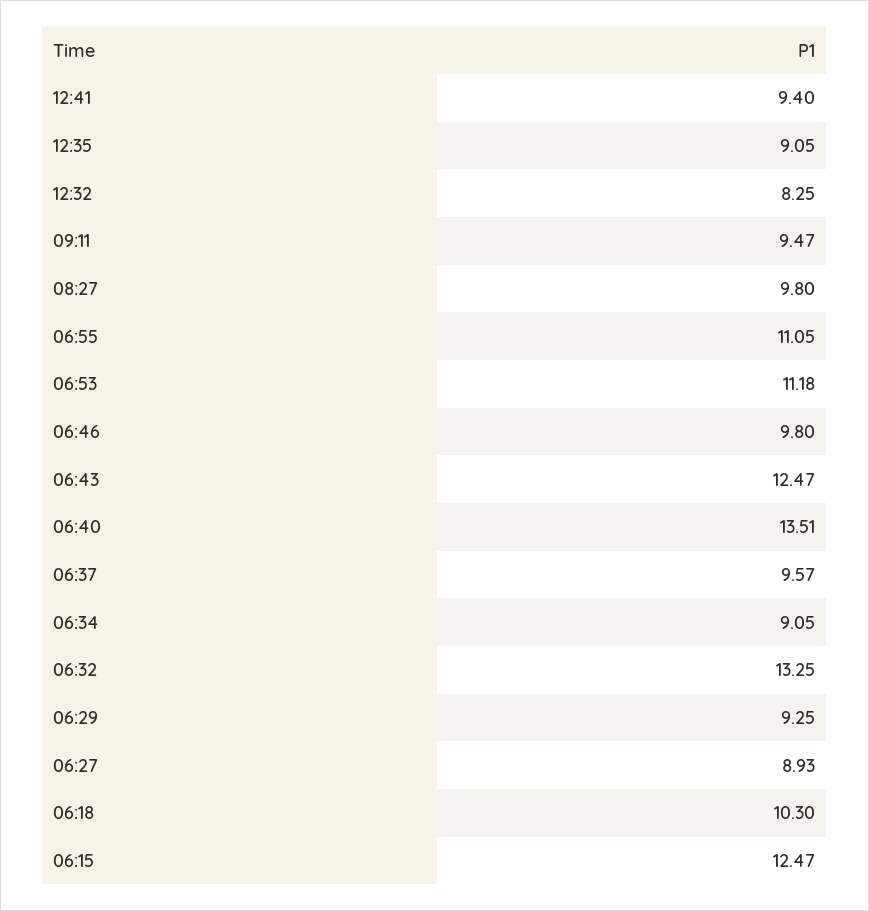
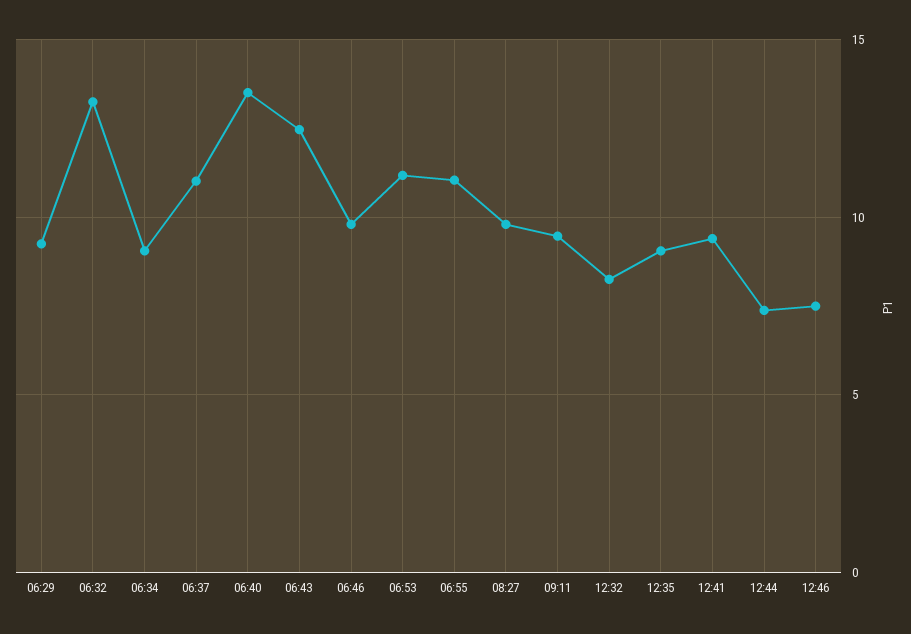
06:37: 9.57 -> 11
06:27: 8.93 -> none
06:18: 10.3 -> none
06:15: 12.47 -> none
12:44: none -> 7.5
12:46: none -> 7.5

